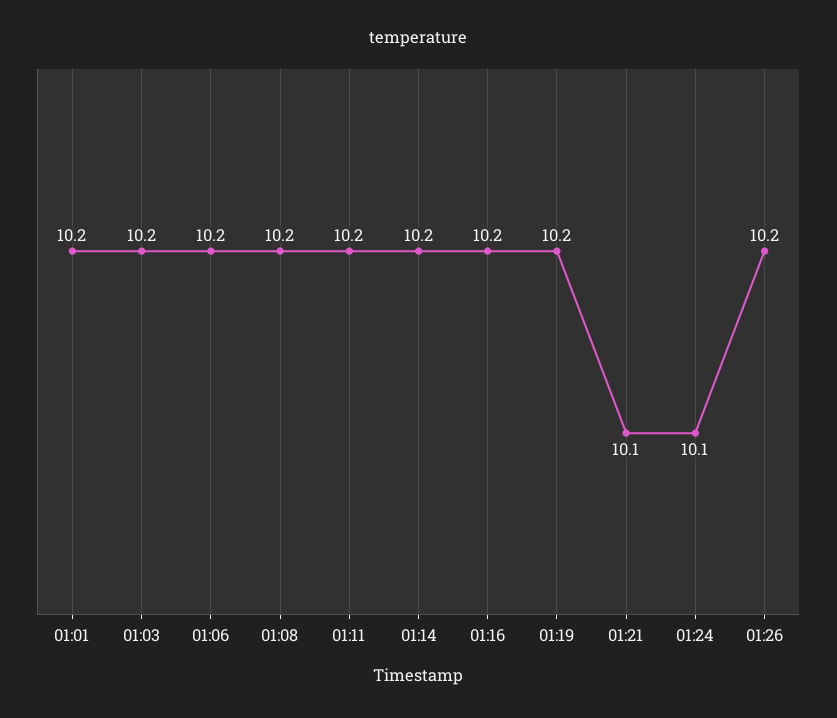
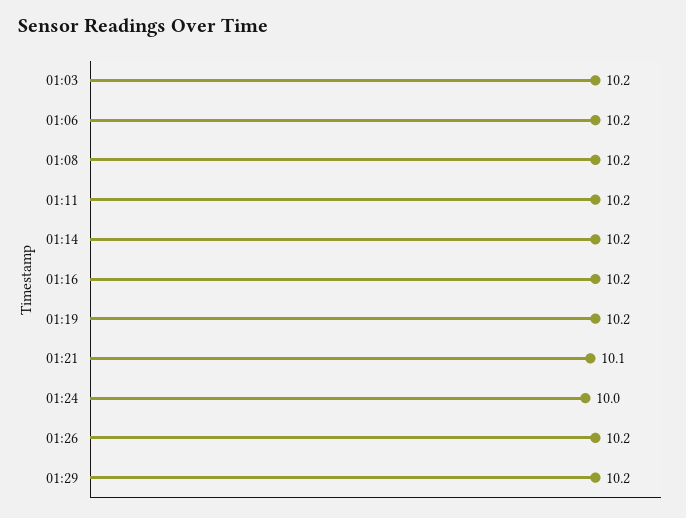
01:01: 10.2 -> none
01:24: 10.1 -> 10
01:29: none -> 10.2

